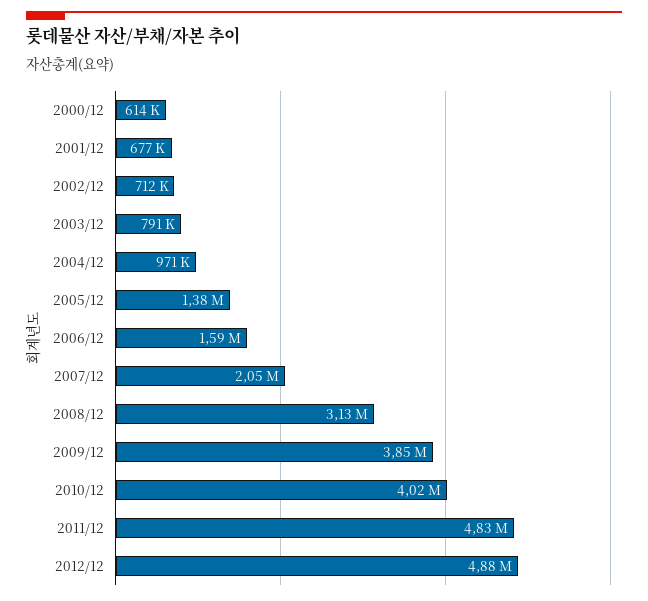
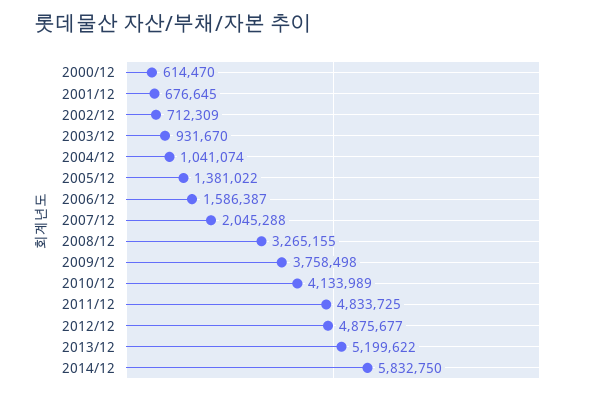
2003/12: 791000 -> 931670
2004/12: 971000 -> 1041074
2008/12: 3130000 -> 3265155
2009/12: 3850000 -> 3758498
2010/12: 4020000 -> 4133989
2013/12: none -> 5199622
2014/12: none -> 5832750

